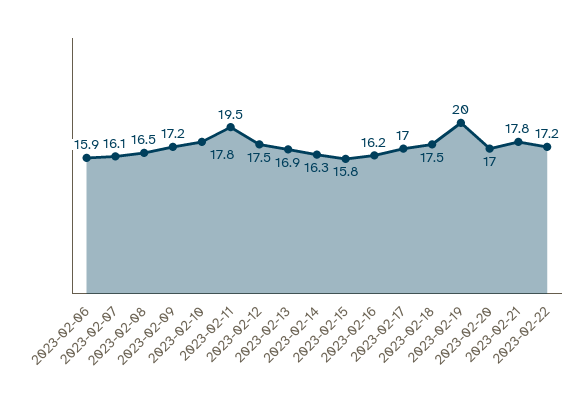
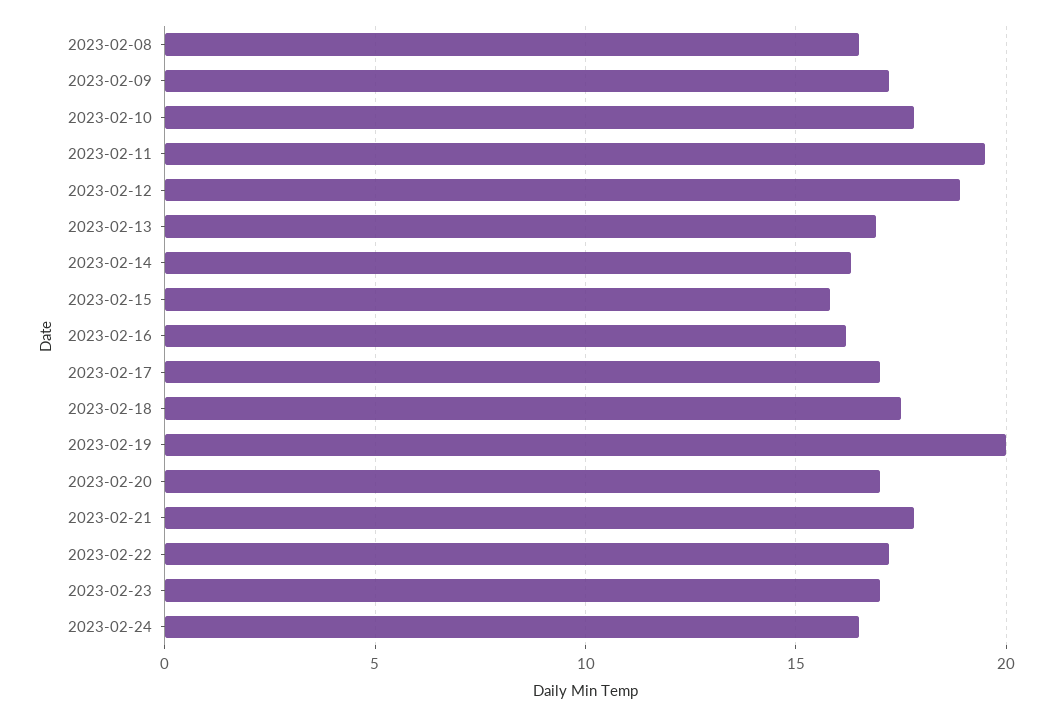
2023-02-06: 15.9 -> none
2023-02-07: 16.1 -> none
2023-02-12: 17.5 -> 19
2023-02-23: none -> 17
2023-02-24: none -> 16.5

